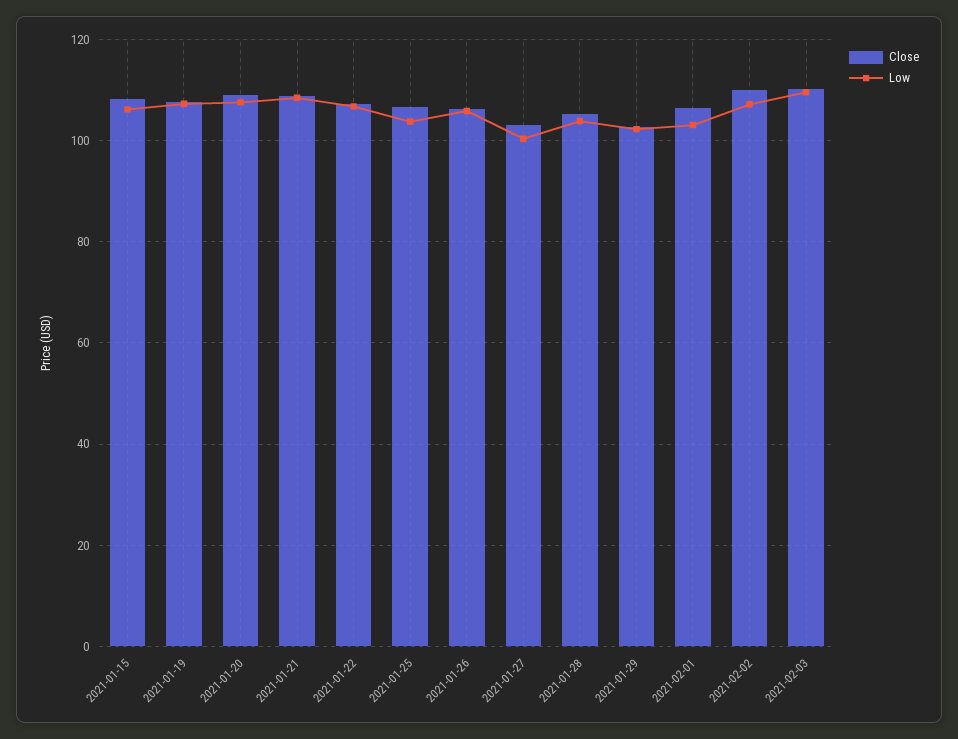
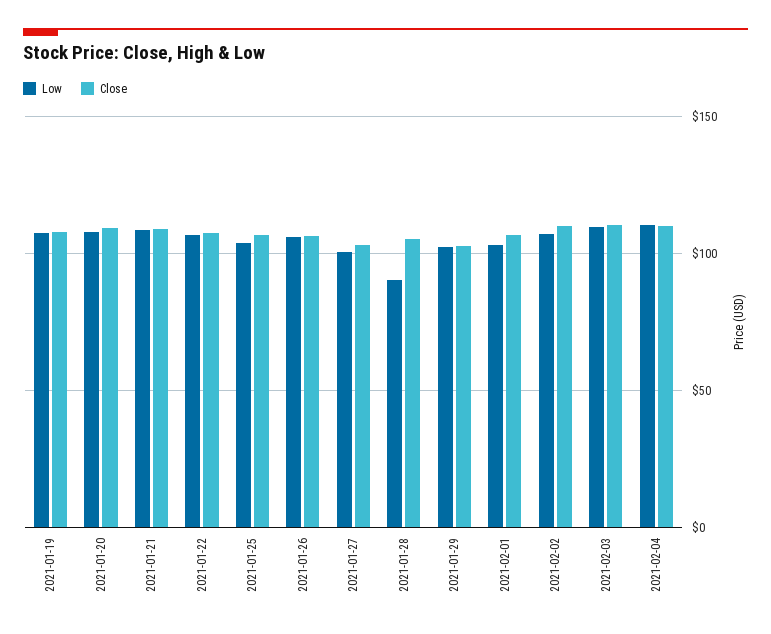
Close, 2021-01-15: 108 -> none
Low, 2021-01-15: 106 -> none
Low, 2021-01-28: 104 -> 90
Low, 2021-02-04: none -> 110
Close, 2021-02-04: none -> 110

